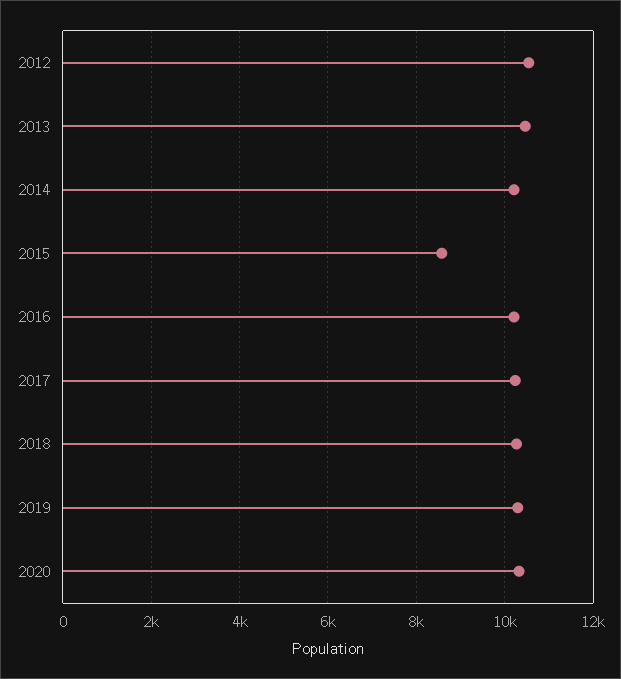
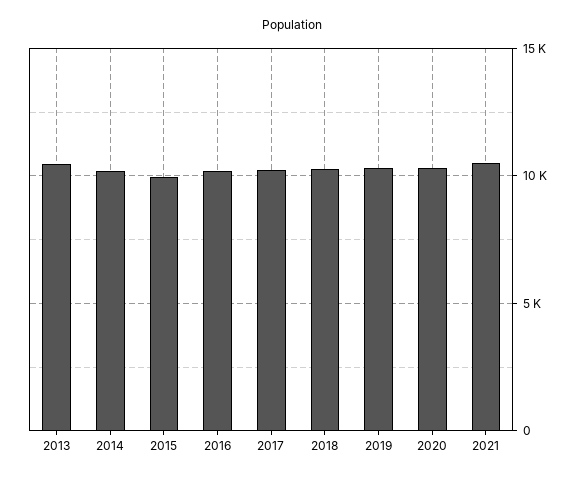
2012: 10600 -> none
2015: 8600 -> 10000
2021: none -> 10500

